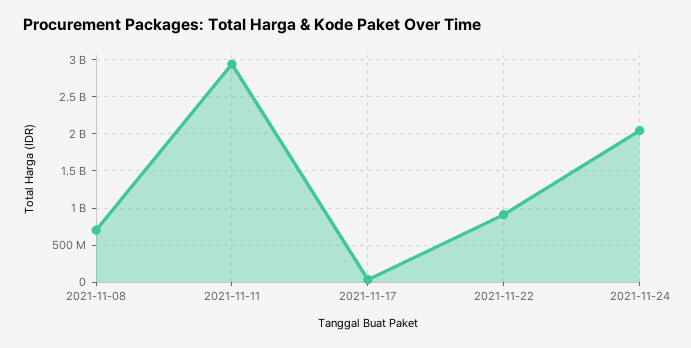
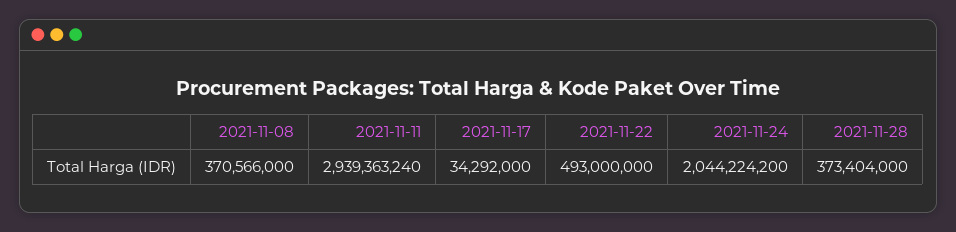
2021-11-08: 700000000 -> 370566000
2021-11-22: 900000000 -> 493000000
2021-11-28: none -> 373404000

